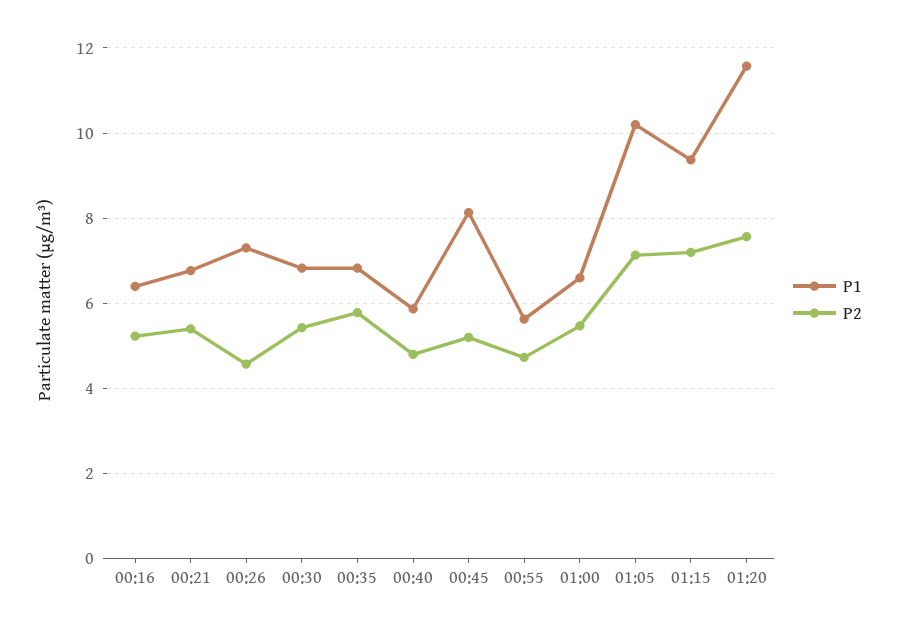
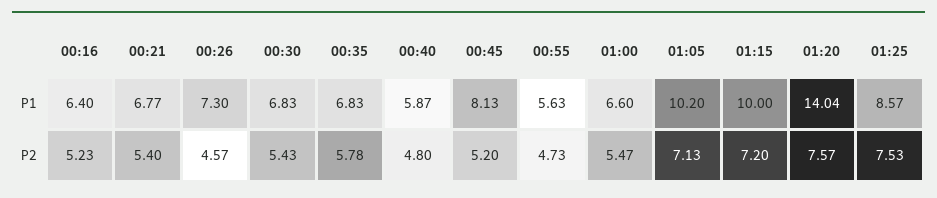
P1, 01:15: 9.4 -> 10
P1, 01:20: 11.6 -> 14.04
P1, 01:25: none -> 8.57
P2, 01:25: none -> 7.53

